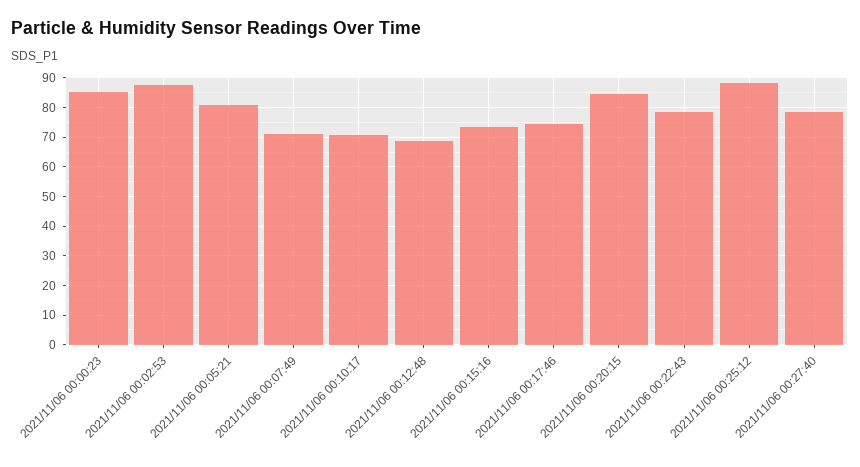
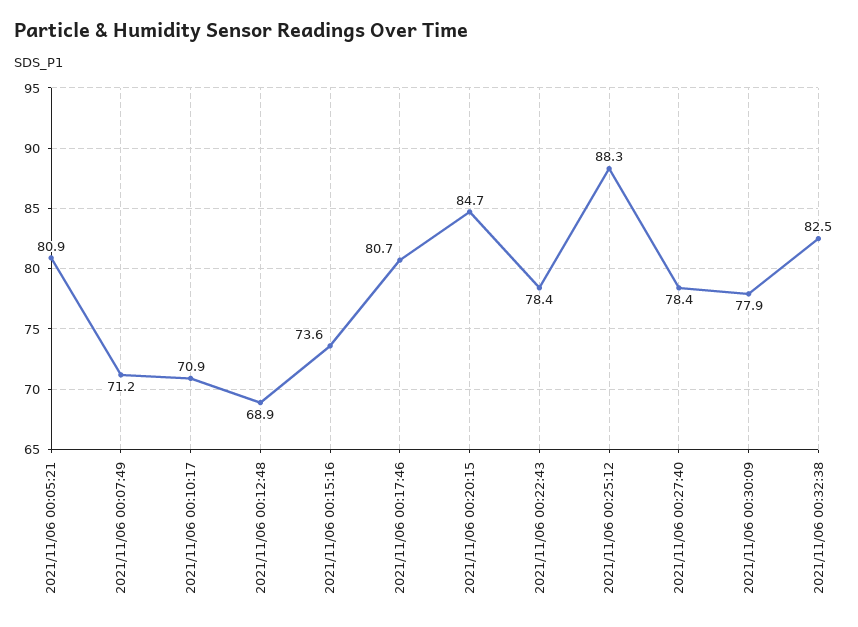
2021/11/06 00:00:23: 85 -> none
2021/11/06 00:02:53: 87.5 -> none
2021/11/06 00:17:46: 75 -> 80.7
2021/11/06 00:30:09: none -> 77.9
2021/11/06 00:32:38: none -> 82.5

